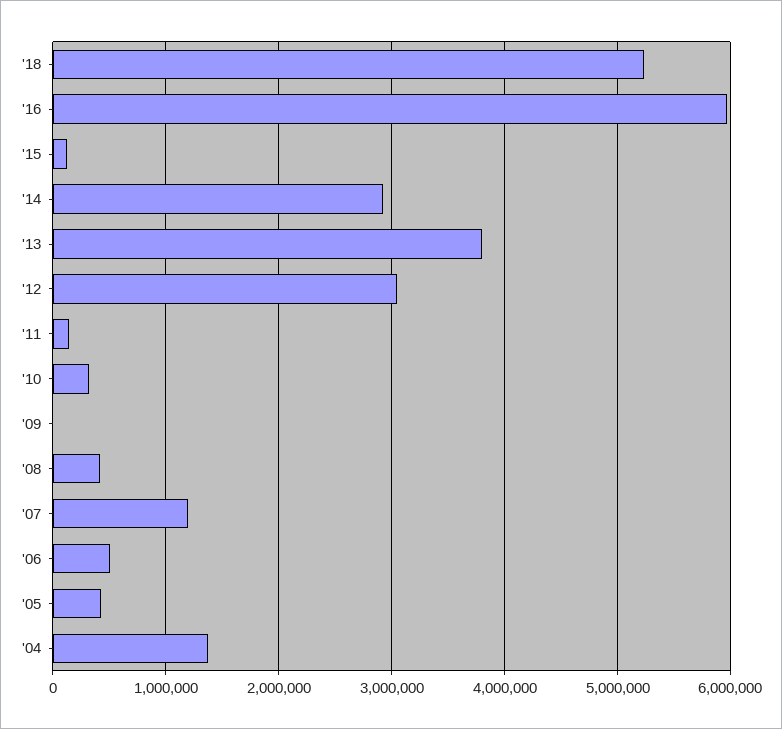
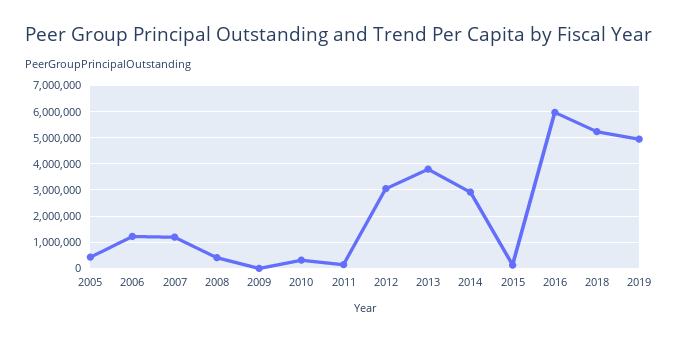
'06: 500000 -> 1250000
'04: 1400000 -> none
2019: none -> 5000000

